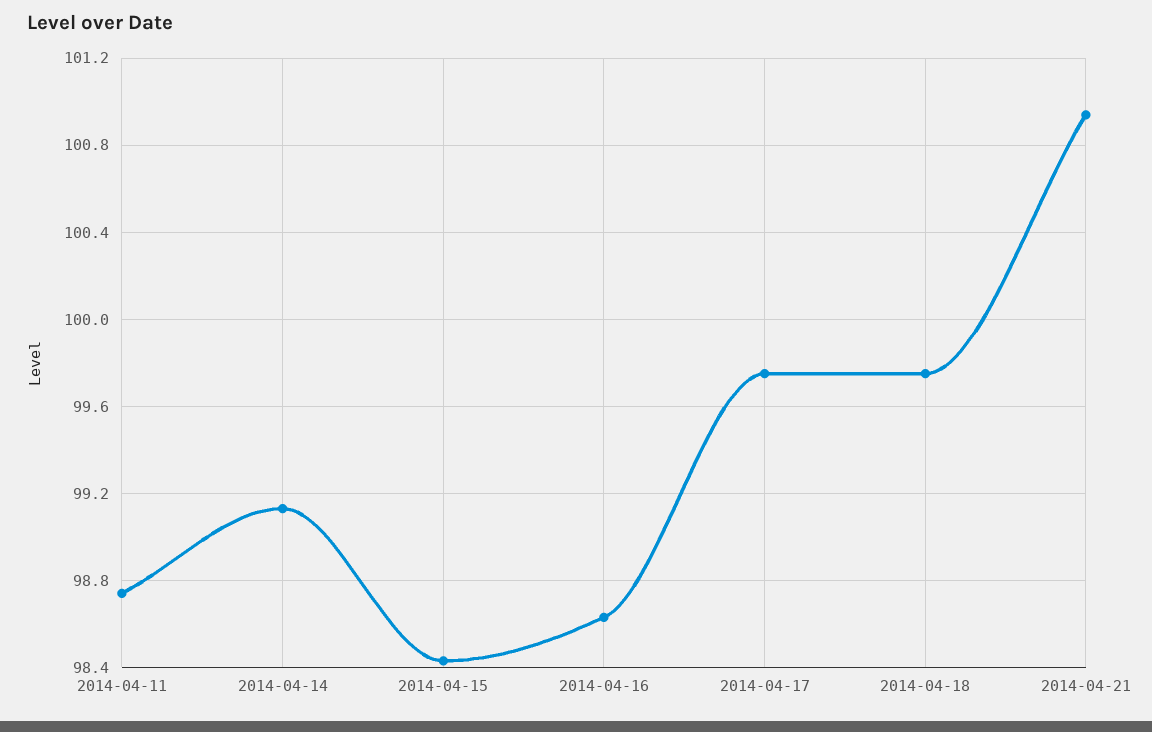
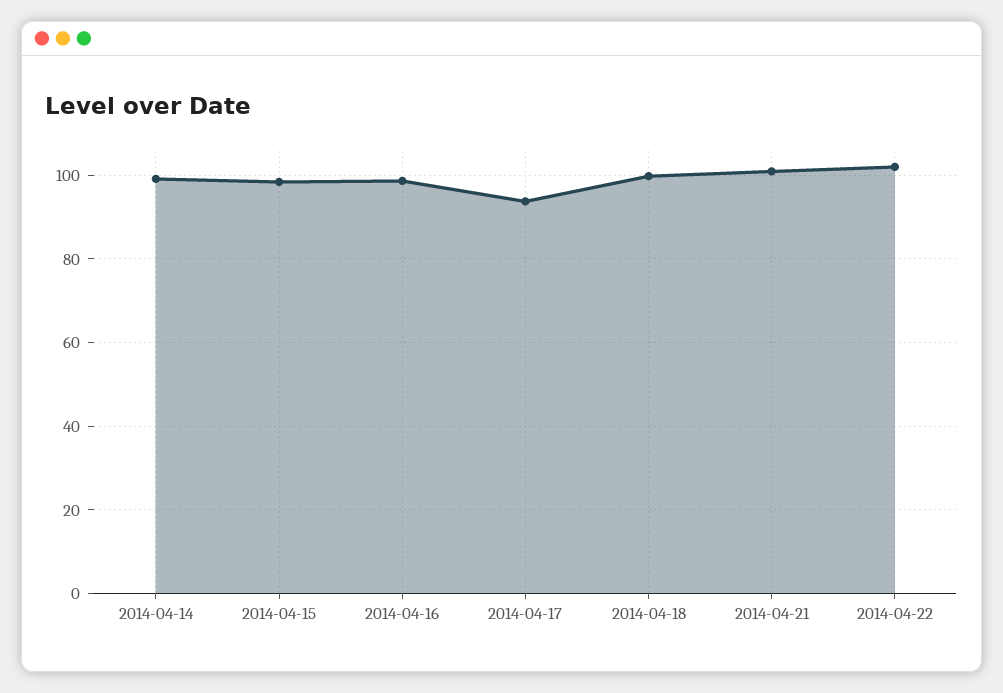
2014-04-11: 98.75 -> none
2014-04-17: 99.75 -> 94
2014-04-22: none -> 102

